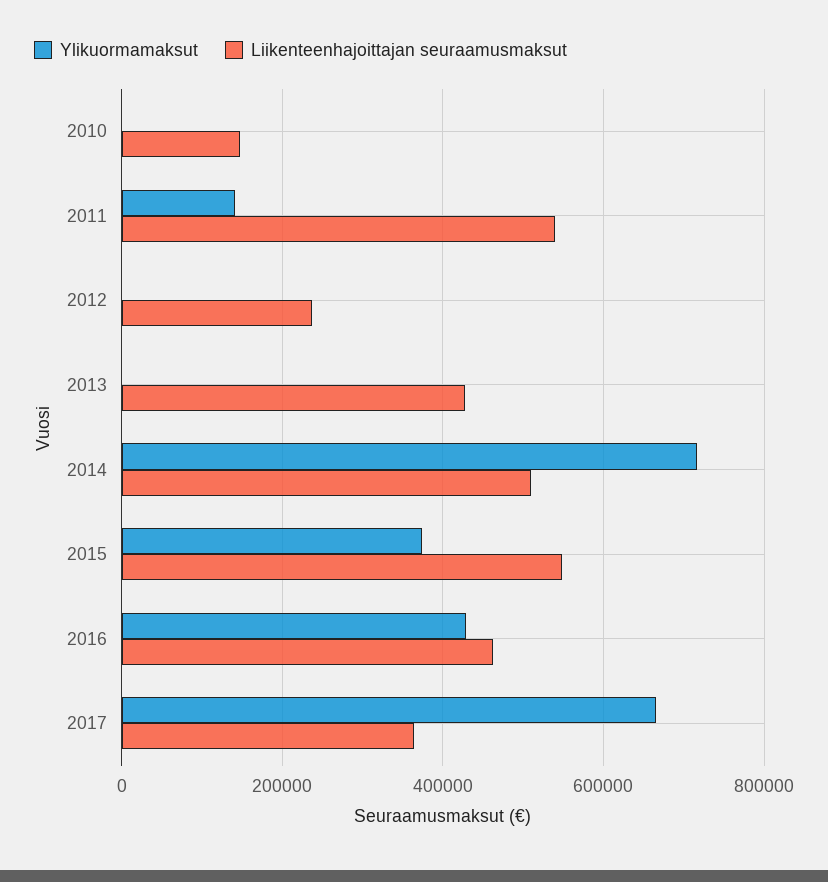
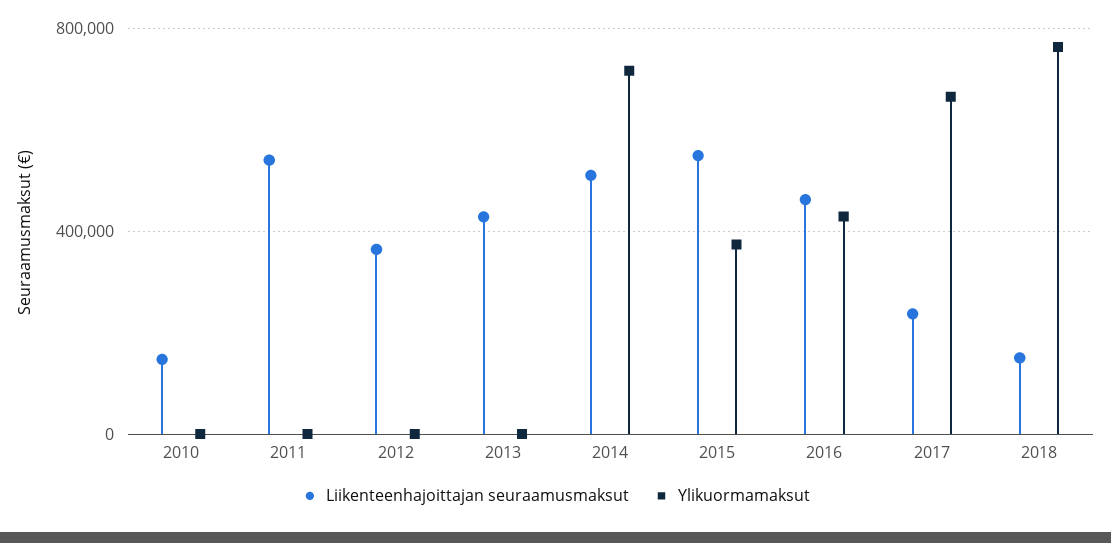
Ylikuormamaksut, 2011: 140000 -> 0
Liikenteenhajoittajan seuraamusmaksut, 2012: 240000 -> 350000
Liikenteenhajoittajan seuraamusmaksut, 2017: 360000 -> 250000
Liikenteenhajoittajan seuraamusmaksut, 2018: none -> 150000
Ylikuormamaksut, 2018: none -> 750000

